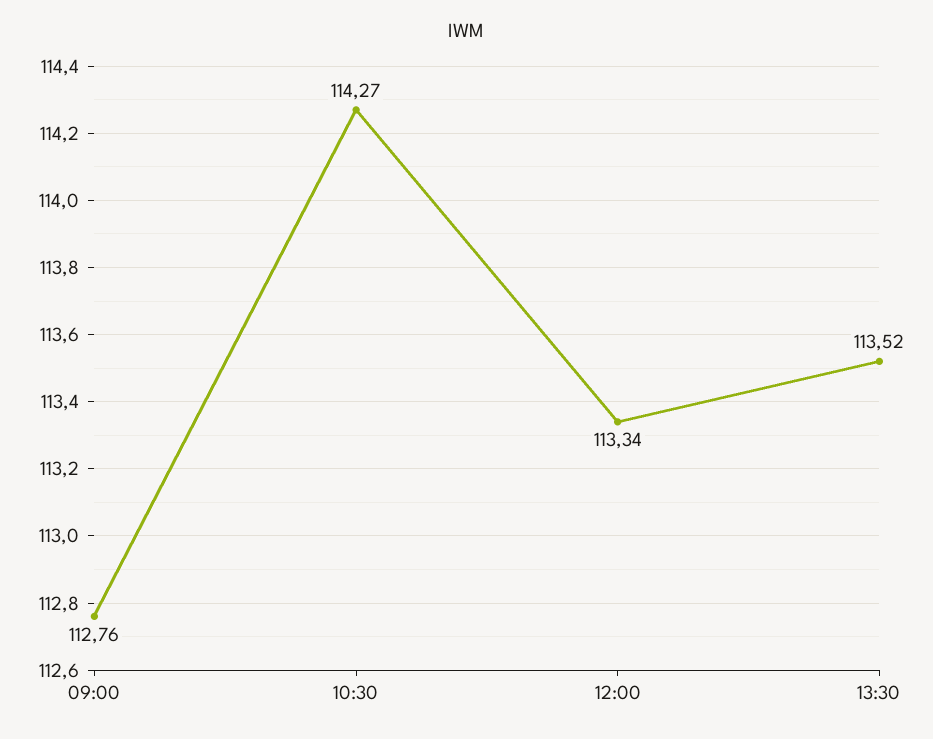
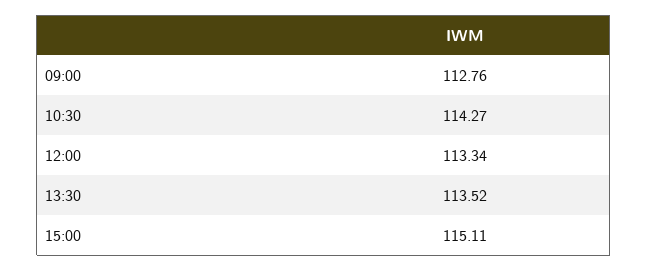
15:00: none -> 115.11

